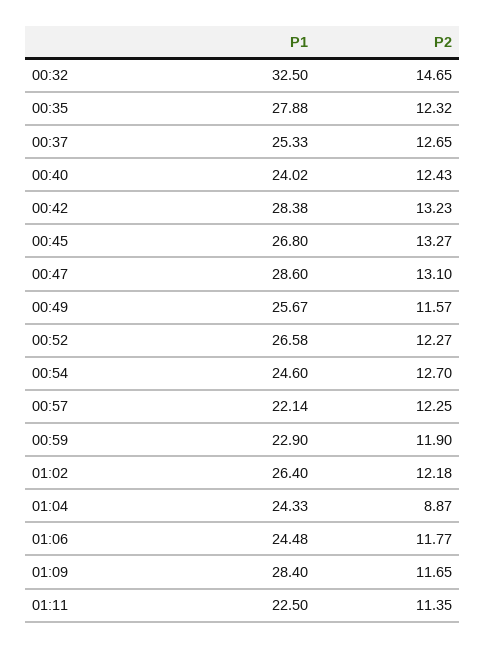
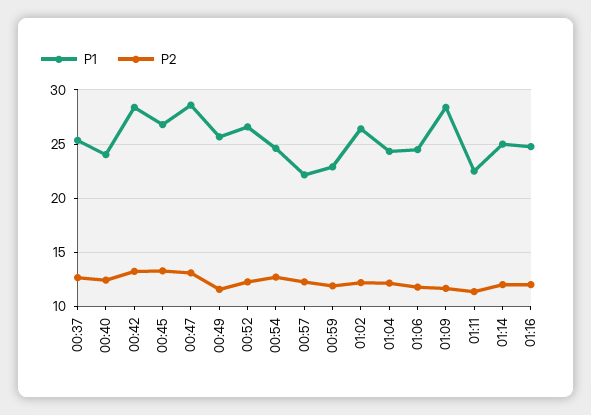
P1, 00:32: 32.5 -> none
P2, 00:32: 14.65 -> none
P1, 00:35: 27.88 -> none
P2, 00:35: 12.32 -> none
P2, 01:04: 8.87 -> 12
P1, 01:14: none -> 25
P2, 01:14: none -> 12
P1, 01:16: none -> 25
P2, 01:16: none -> 12

